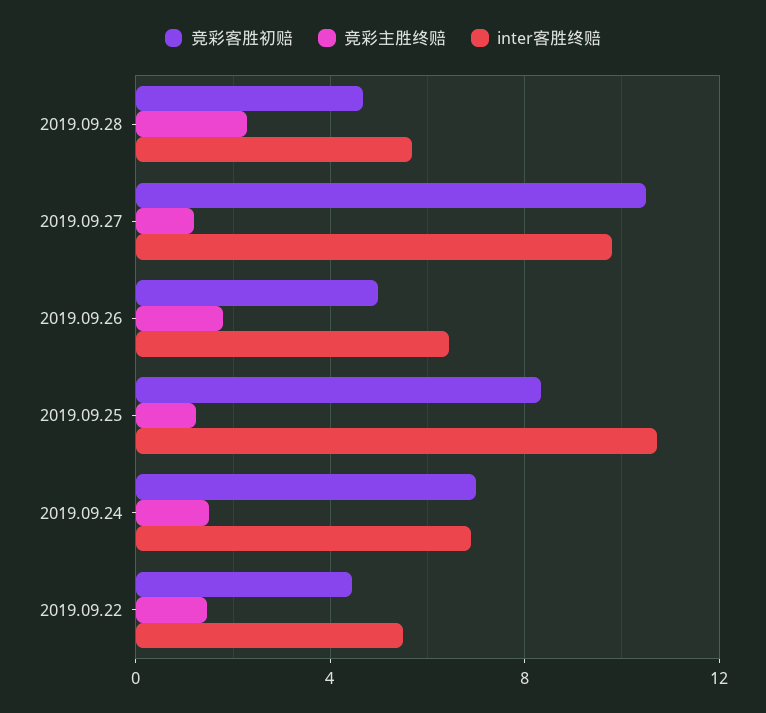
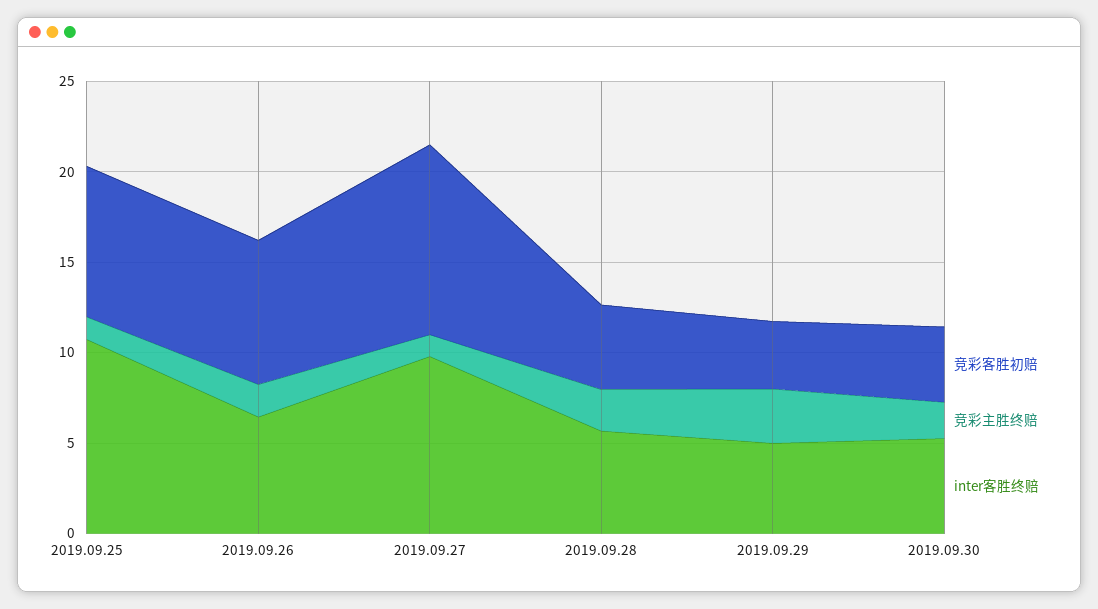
竞彩客胜初赔, 2019.09.26: 5 -> 8
竞彩客胜初赔, 2019.09.24: 7 -> none
竞彩主胜终赔, 2019.09.24: 1.5 -> none
inter客胜终赔, 2019.09.24: 7 -> none
竞彩客胜初赔, 2019.09.22: 4.5 -> none
竞彩主胜终赔, 2019.09.22: 1.5 -> none
inter客胜终赔, 2019.09.22: 5.5 -> none
竞彩客胜初赔, 2019.09.29: none -> 4
竞彩主胜终赔, 2019.09.29: none -> 3
inter客胜终赔, 2019.09.29: none -> 5
竞彩客胜初赔, 2019.09.30: none -> 4
竞彩主胜终赔, 2019.09.30: none -> 2
inter客胜终赔, 2019.09.30: none -> 5

